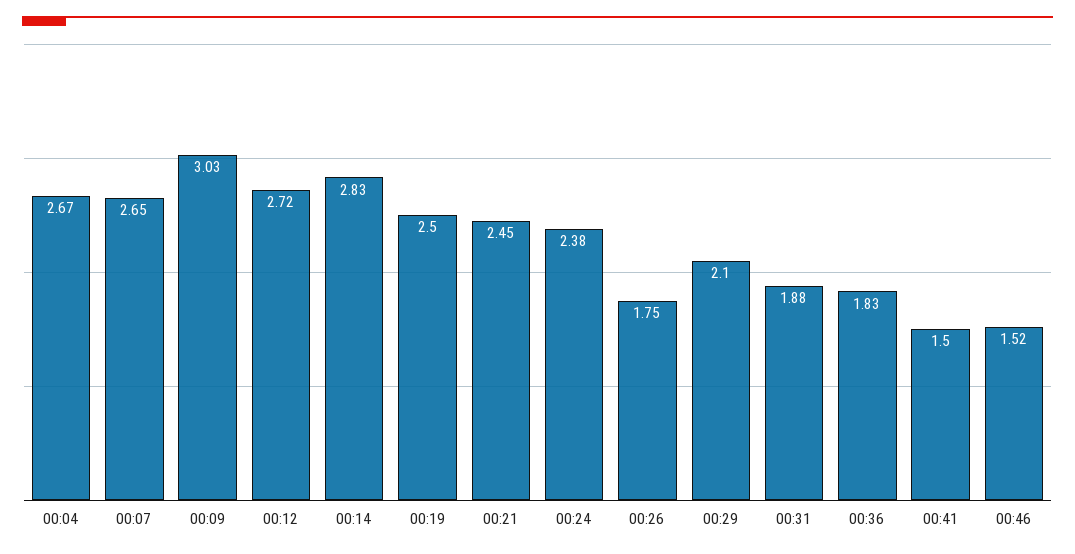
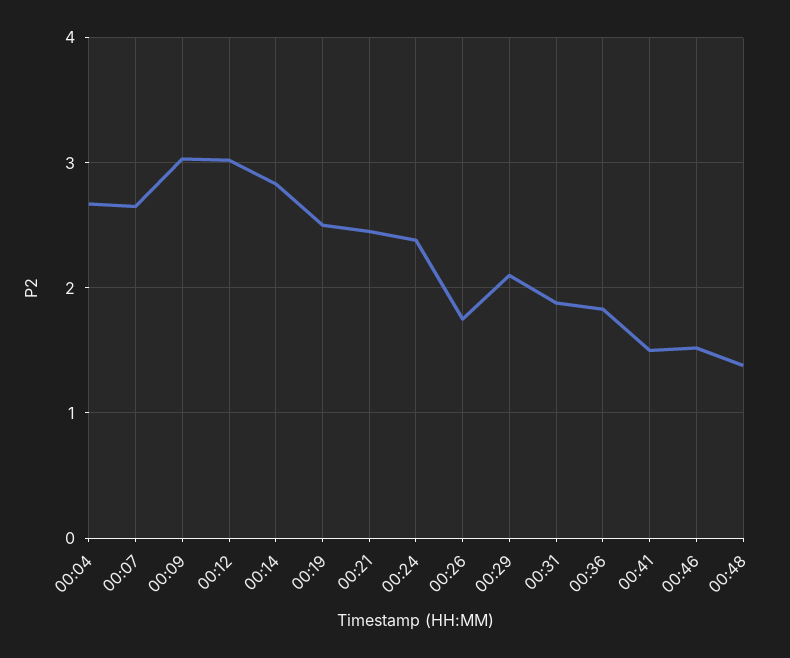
00:12: 2.72 -> 3
00:48: none -> 1.4

